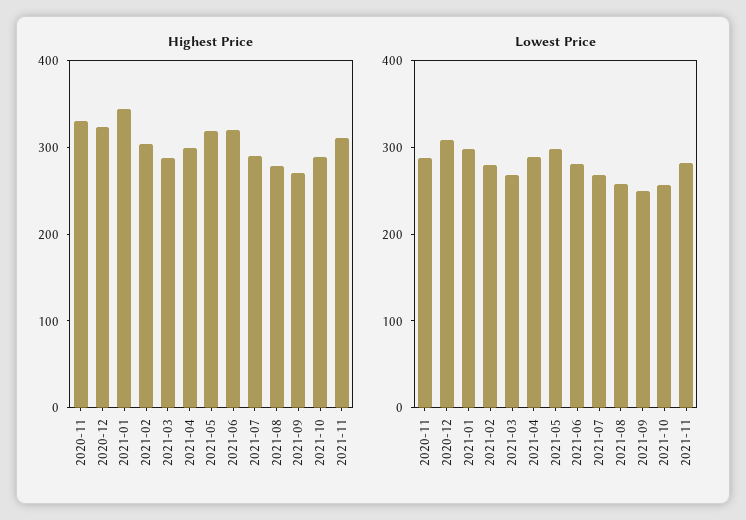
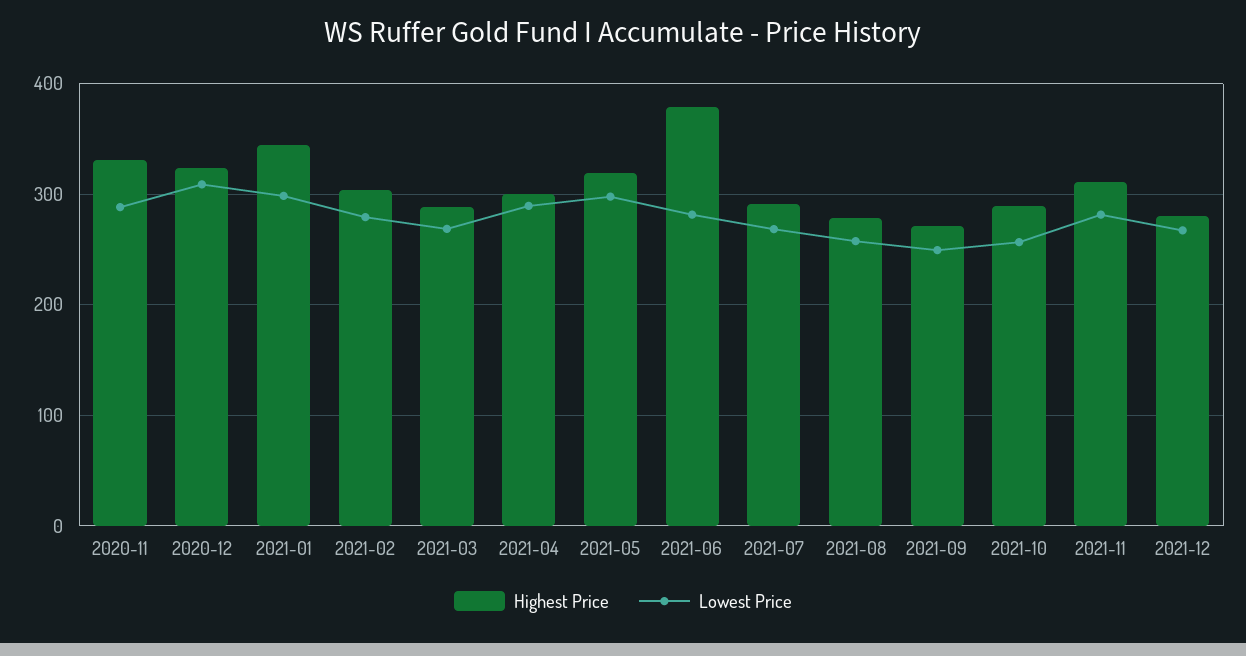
Highest Price, 2021-06: 320 -> 380
Highest Price, 2021-12: none -> 280
Lowest Price, 2021-12: none -> 270

